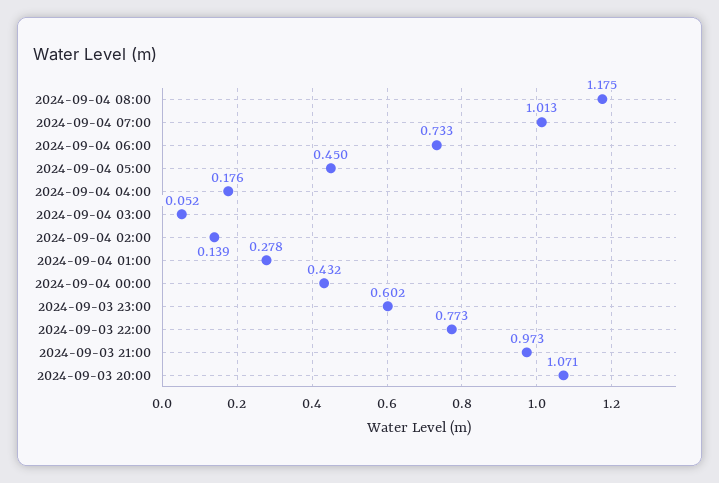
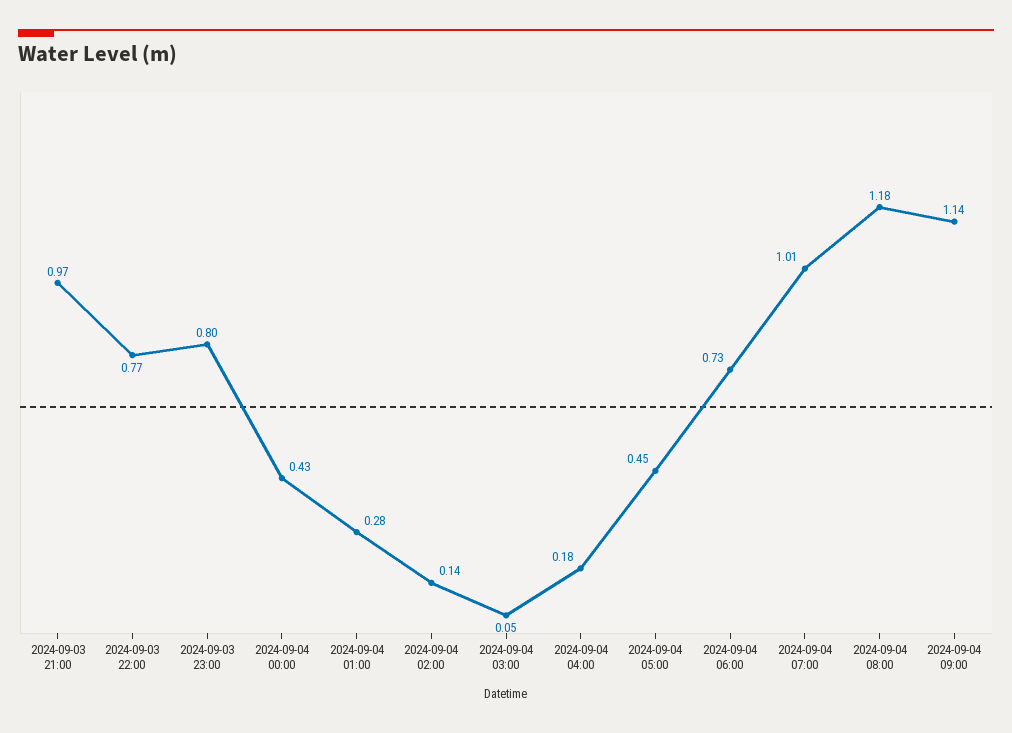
2024-09-03 23:00: 0.602 -> 0.8
2024-09-03 20:00: 1.071 -> none
2024-09-04 09:00: none -> 1.14

